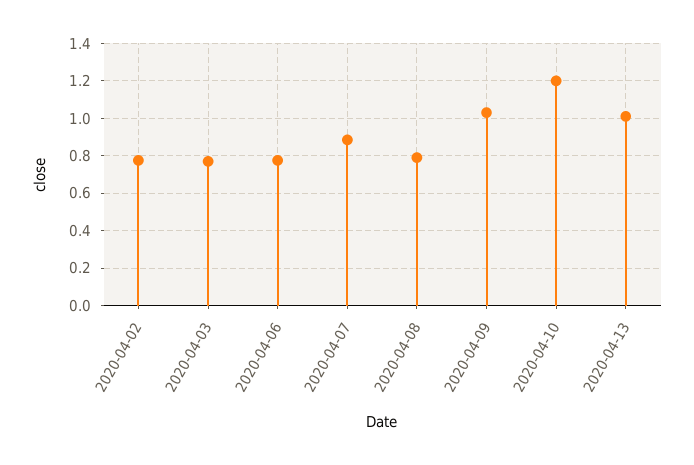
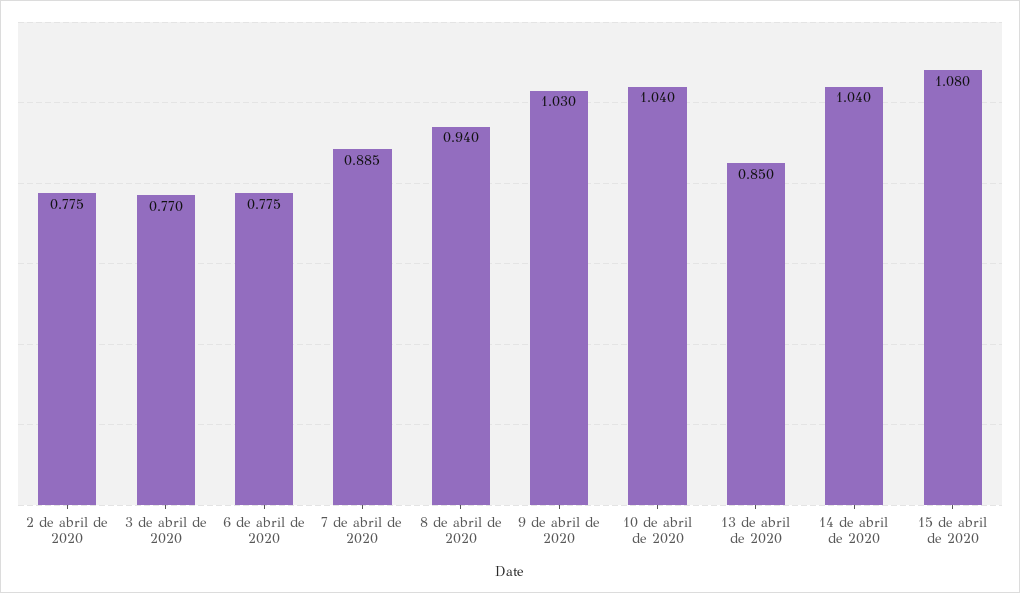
2020-04-08: 0.8 -> 0.94
2020-04-10: 1.2 -> 1.04
2020-04-13: 1 -> 0.85
14 de abril de 2020: none -> 1.04
15 de abril de 2020: none -> 1.08

